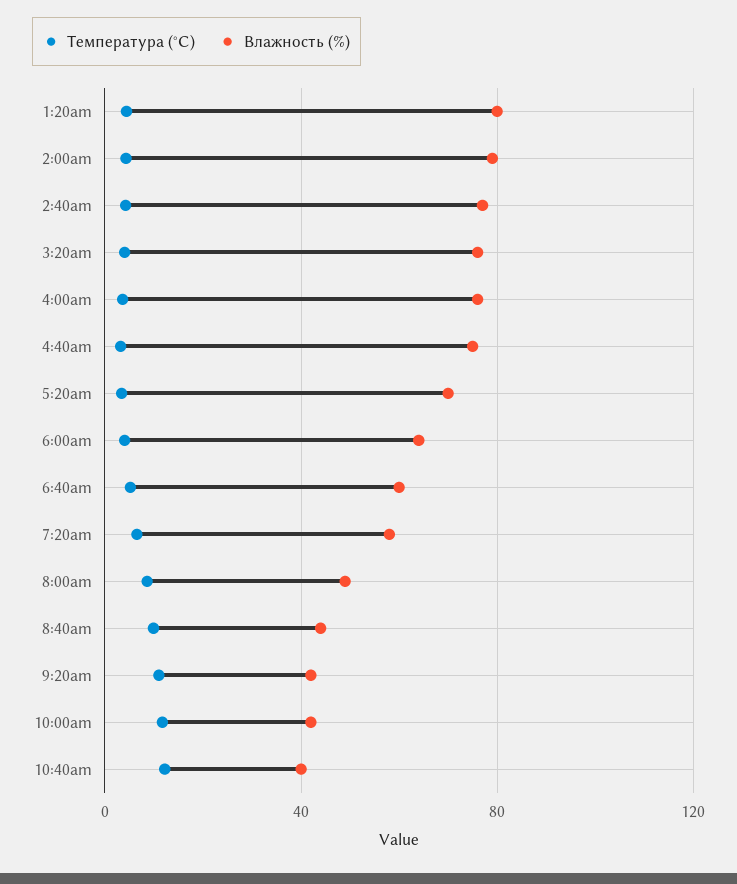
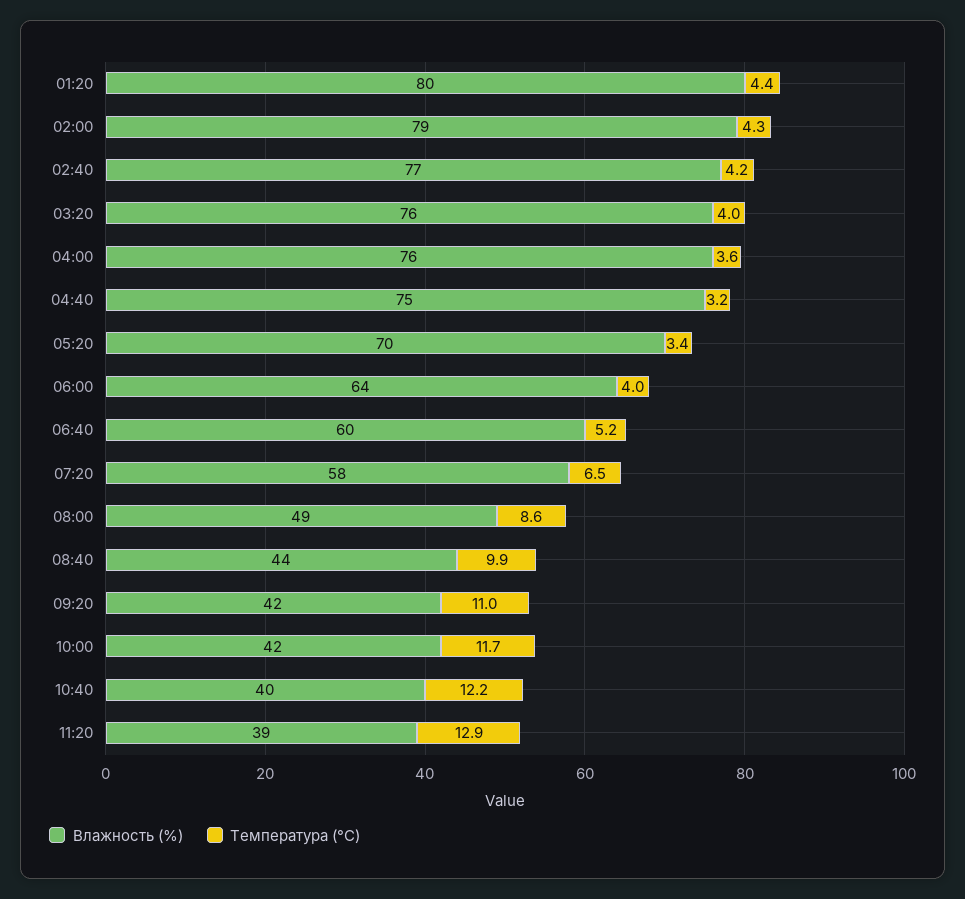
Влажность (%), 11:20: none -> 39
Температура (°C), 11:20: none -> 12.9

